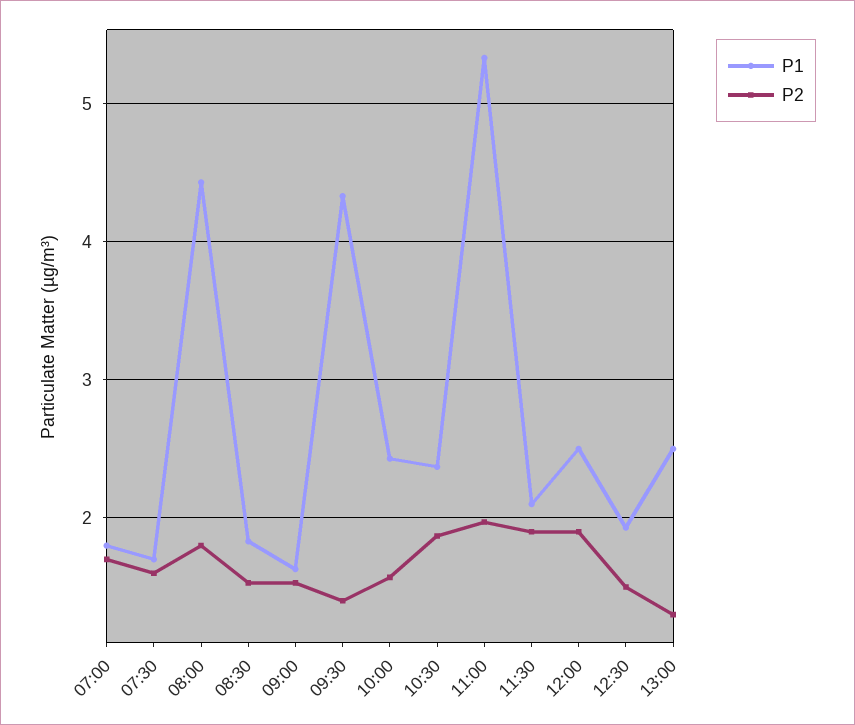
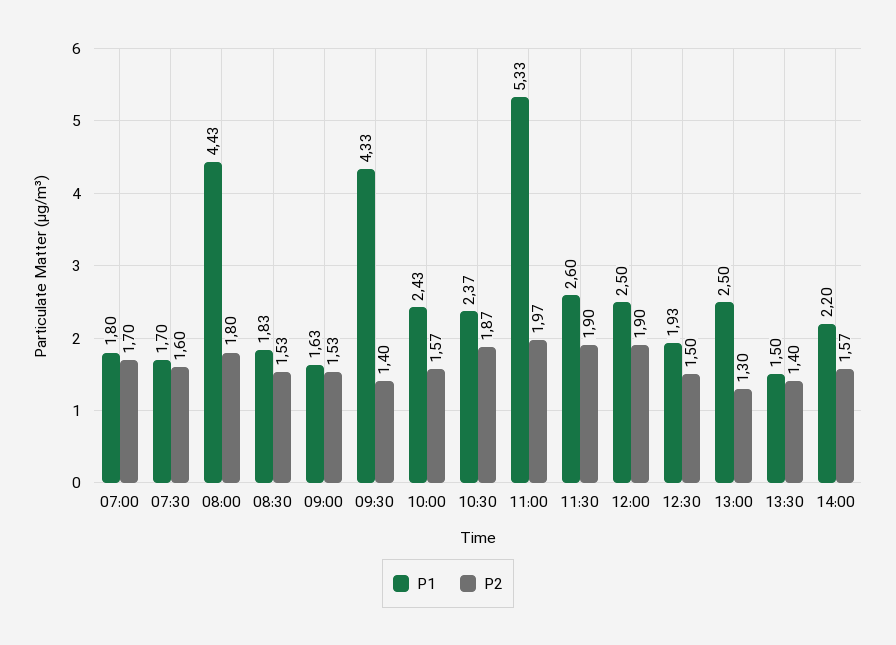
P1, 11:30: 2.1 -> 2.6
P1, 13:30: none -> 1.5
P2, 13:30: none -> 1.4
P1, 14:00: none -> 2.2
P2, 14:00: none -> 1.57

